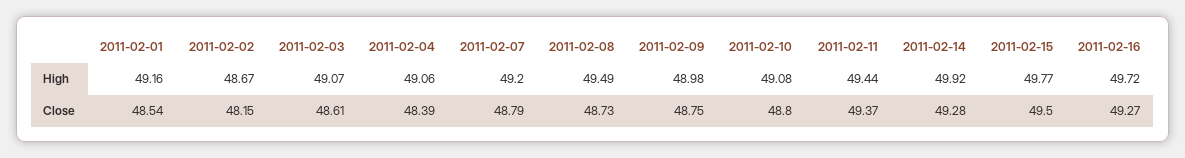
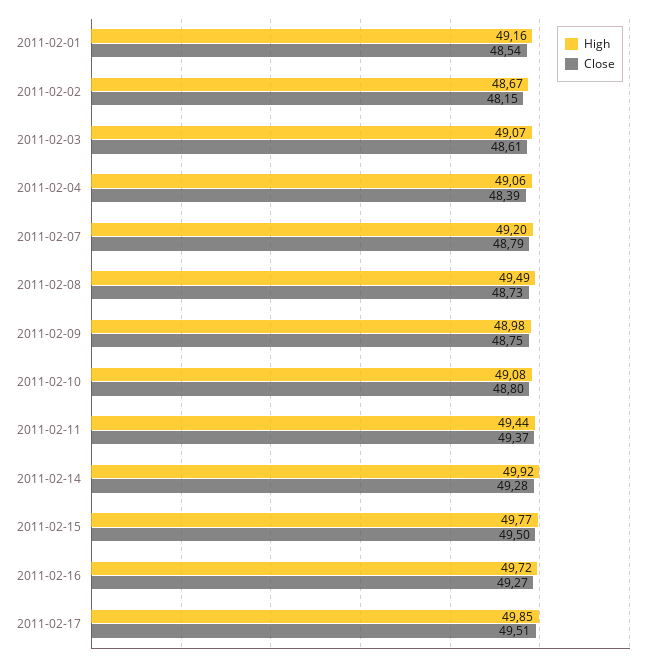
High, 2011-02-17: none -> 49.85
Close, 2011-02-17: none -> 49.51

